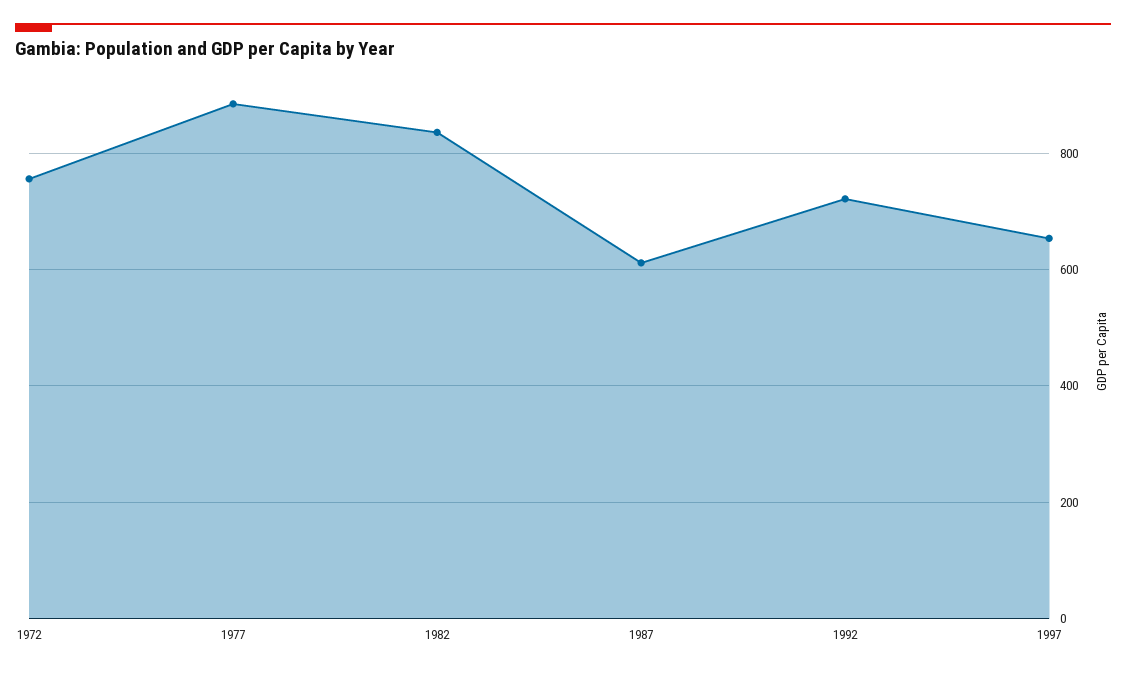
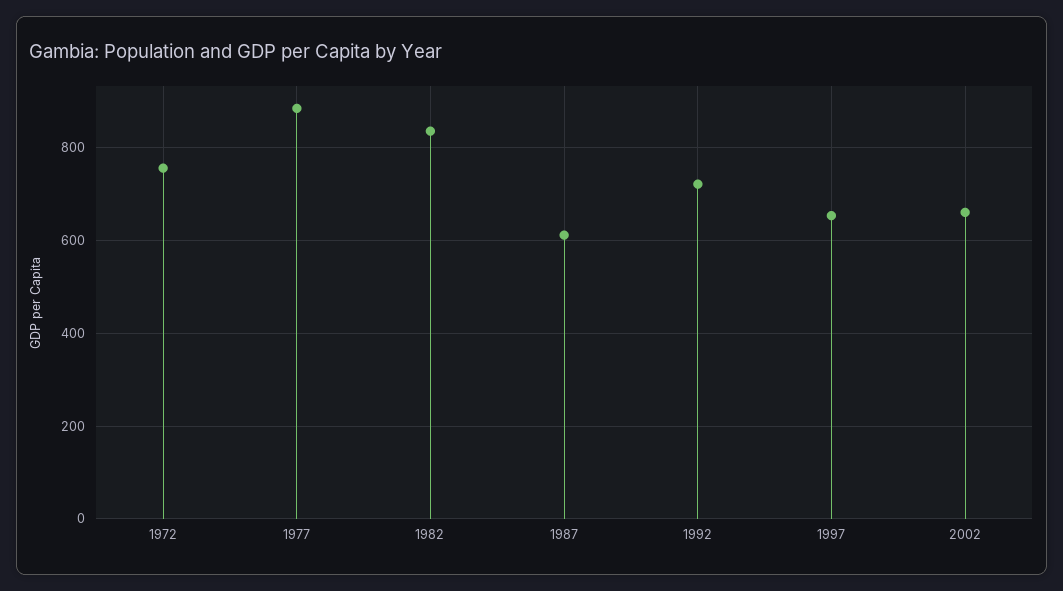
2002: none -> 660

